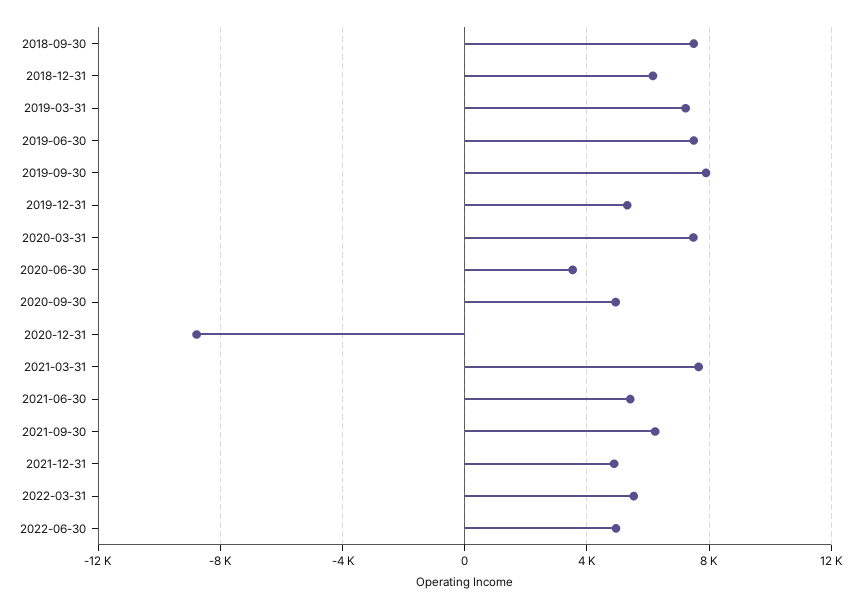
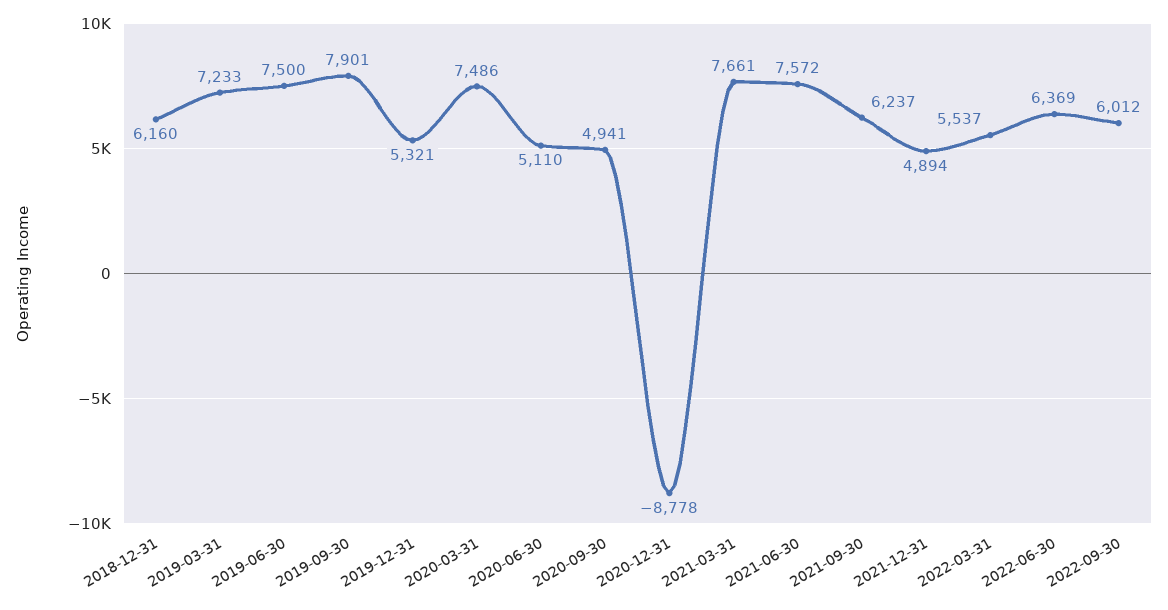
2018-09-30: 7500 -> none
2020-06-30: 3500 -> 5110
2021-06-30: 5500 -> 7572
2022-06-30: 5000 -> 6369
2022-09-30: none -> 6012

